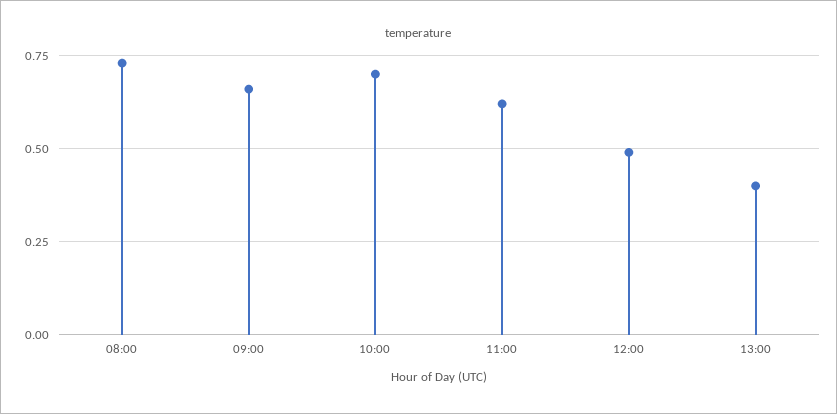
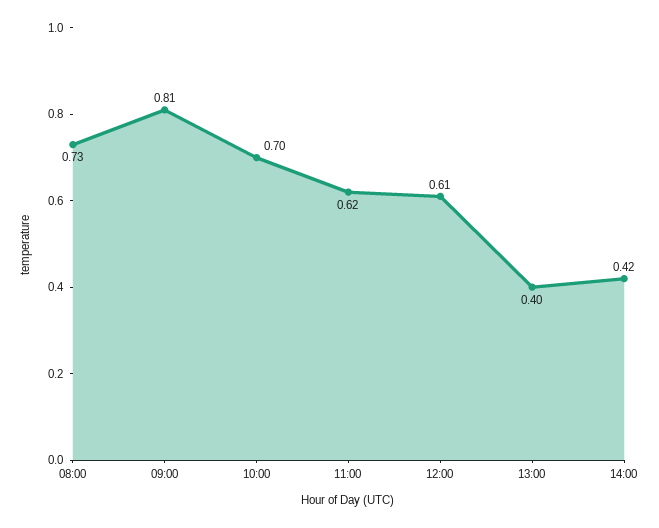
09:00: 0.65 -> 0.81
12:00: 0.5 -> 0.61
14:00: none -> 0.42

